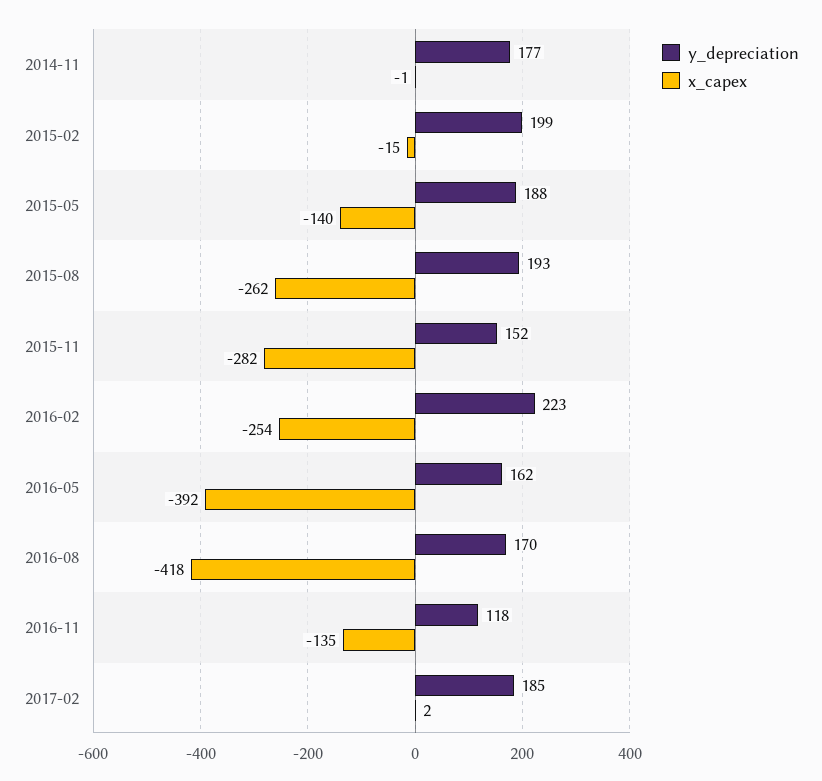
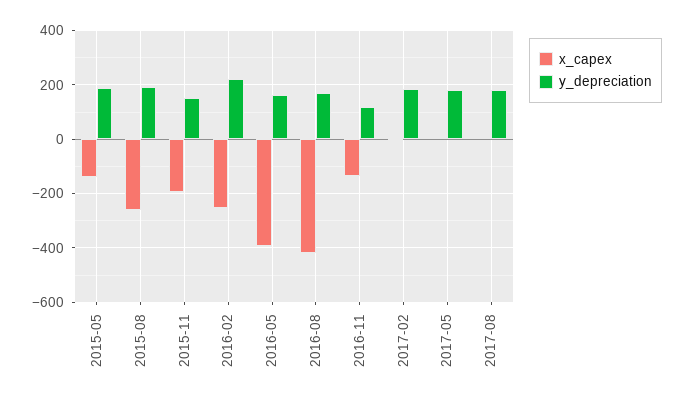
y_depreciation, 2014-11: 177 -> none
x_capex, 2014-11: -1 -> none
y_depreciation, 2015-02: 199 -> none
x_capex, 2015-02: -15 -> none
x_capex, 2015-11: -282 -> -200
x_capex, 2017-05: none -> 0
y_depreciation, 2017-05: none -> 175
x_capex, 2017-08: none -> 0
y_depreciation, 2017-08: none -> 175

